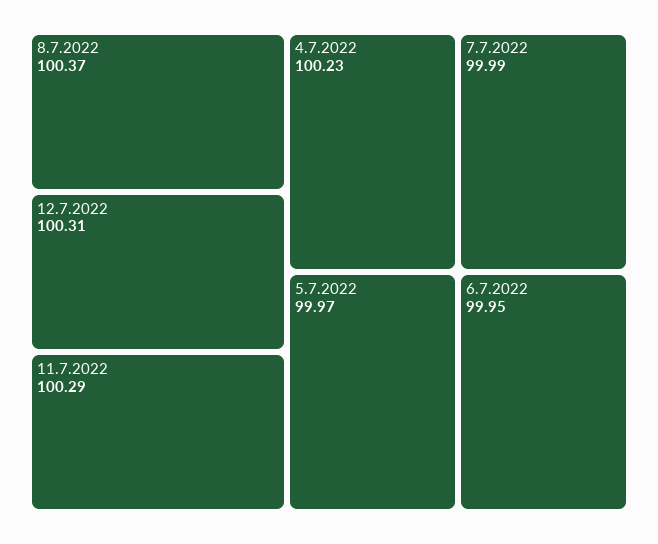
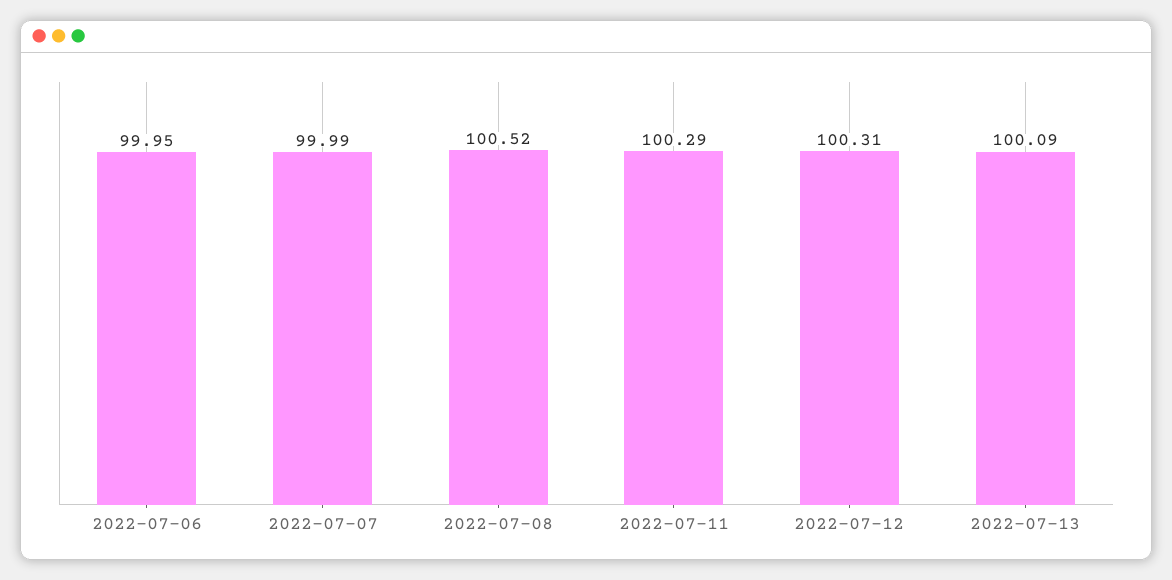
8.7.2022: 100.37 -> 100.52
4.7.2022: 100.23 -> none
5.7.2022: 99.97 -> none
2022-07-13: none -> 100.09

